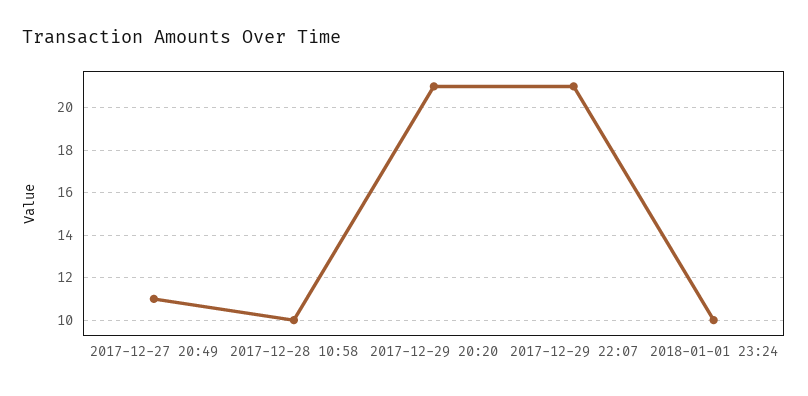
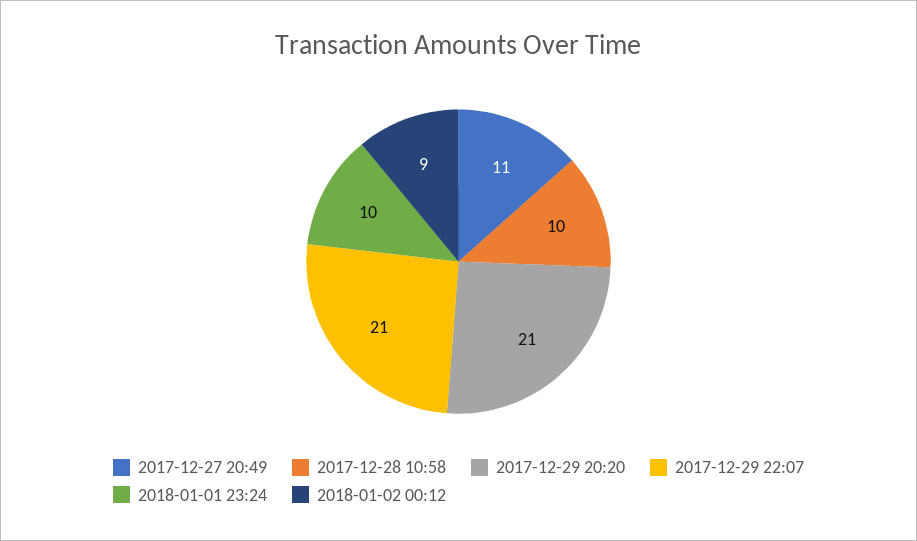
2018-01-02 00:12: none -> 9

